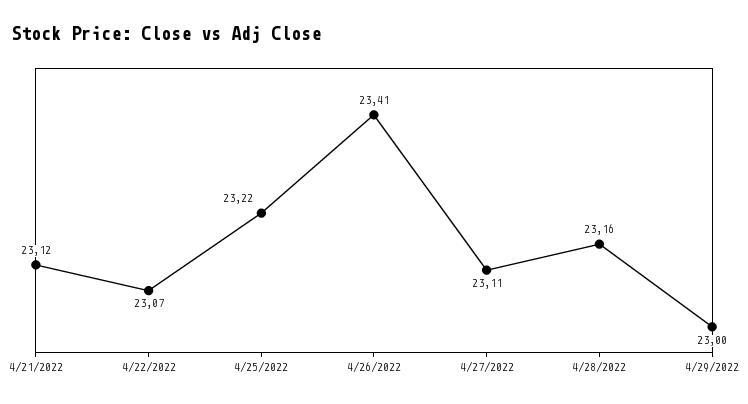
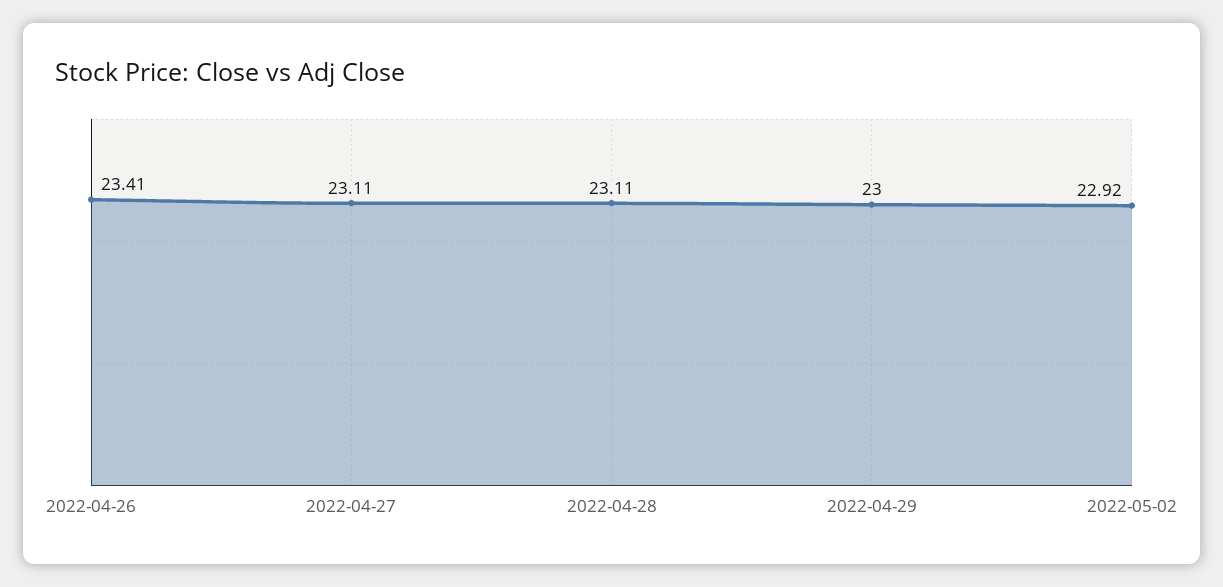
4/21/2022: 23.12 -> none
4/22/2022: 23.07 -> none
4/25/2022: 23.22 -> none
4/28/2022: 23.16 -> 23.11
2022-05-02: none -> 22.92

